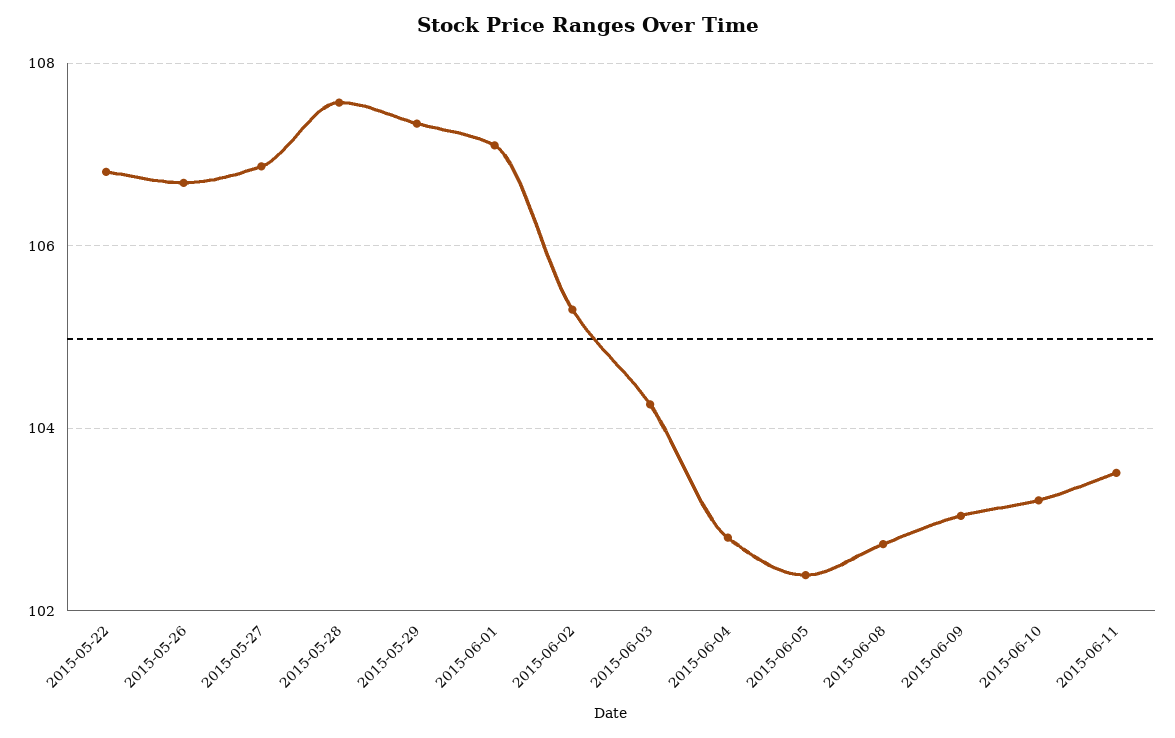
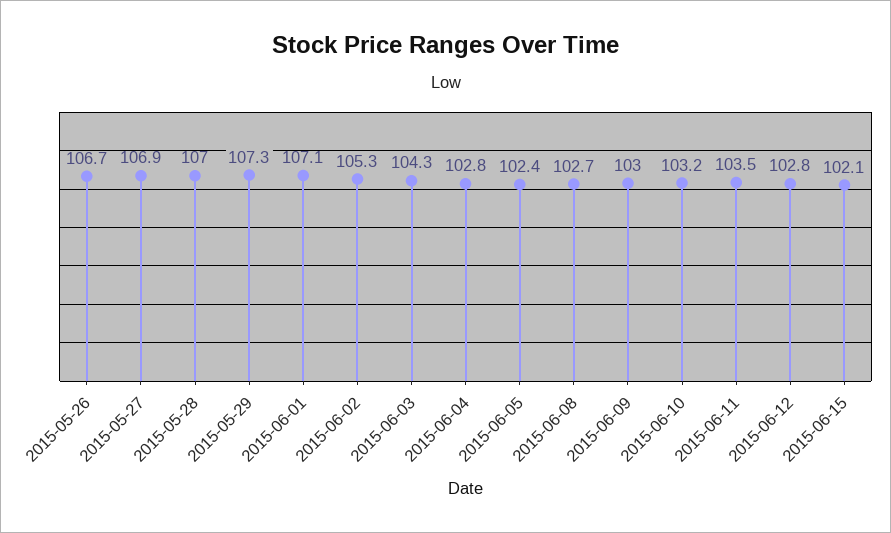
2015-05-22: 106.8 -> none
2015-05-28: 107.6 -> 107
2015-06-12: none -> 102.8
2015-06-15: none -> 102.1

